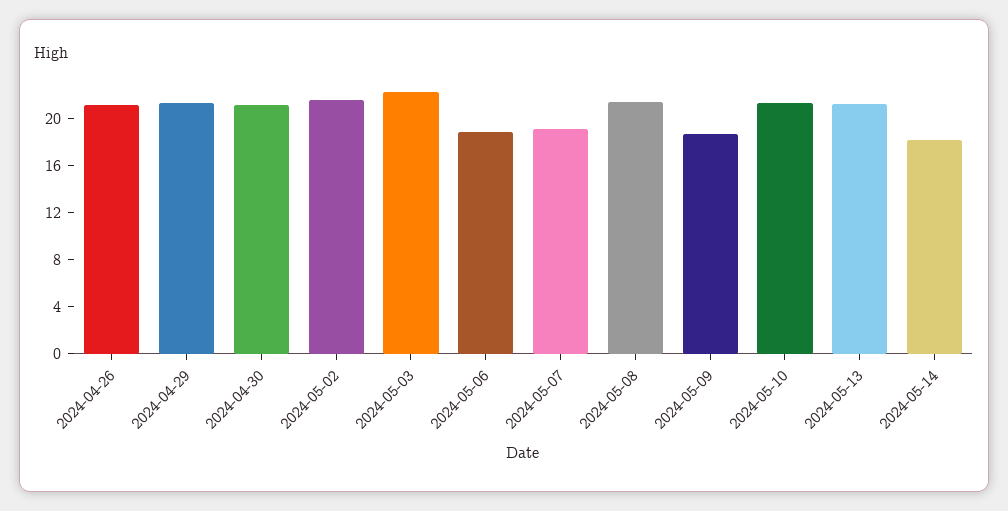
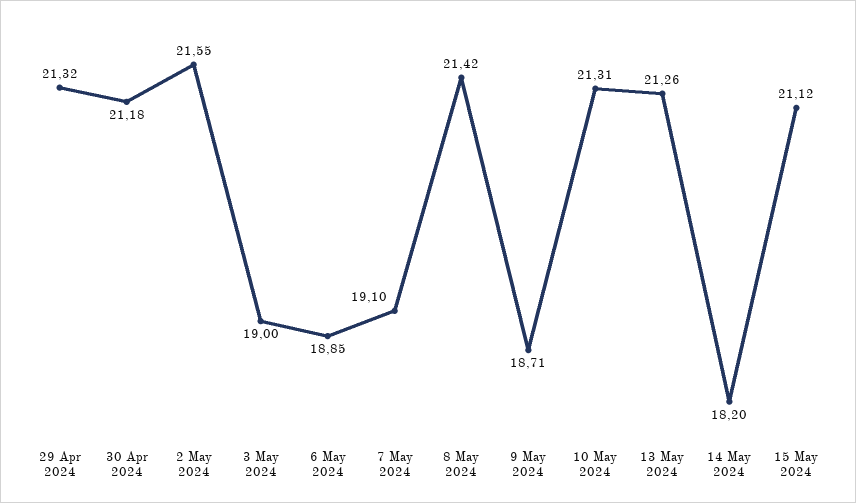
2024-04-26: 21 -> none
2024-05-03: 22 -> 19
15 May 2024: none -> 21.12

